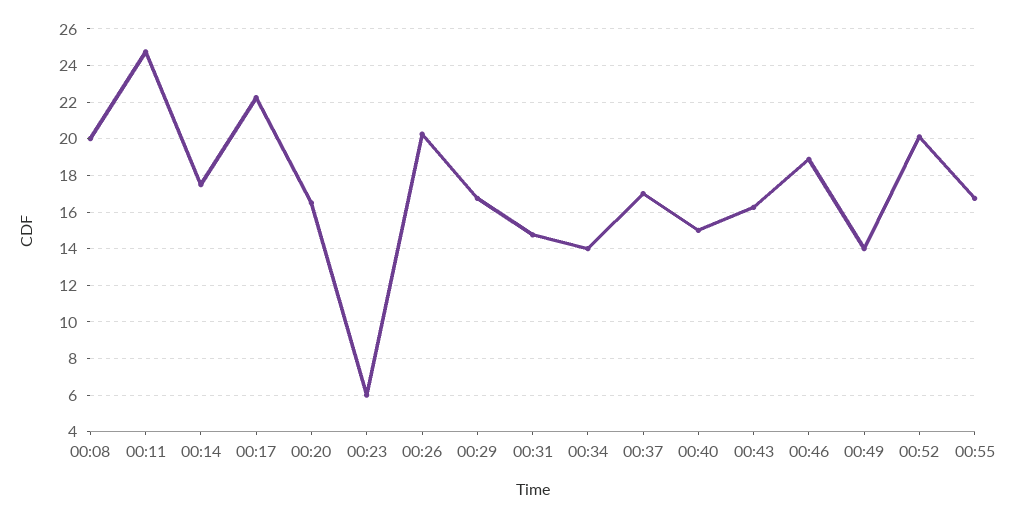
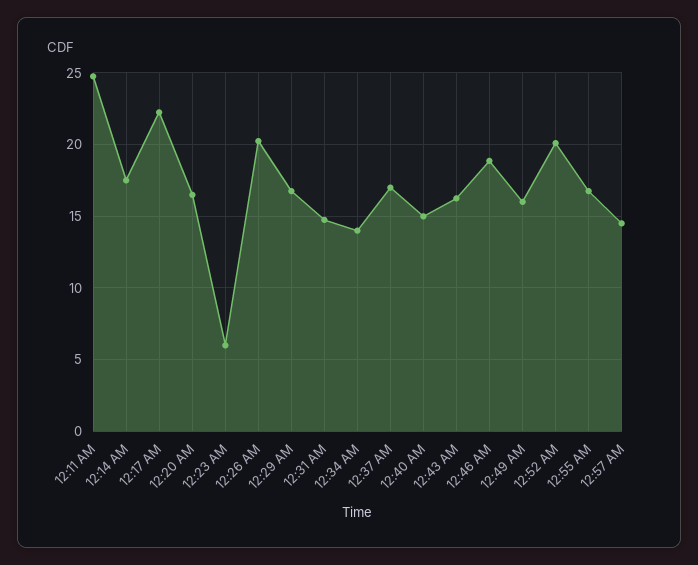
00:08: 20 -> none
00:49: 14 -> 16
12:57 AM: none -> 14.5

